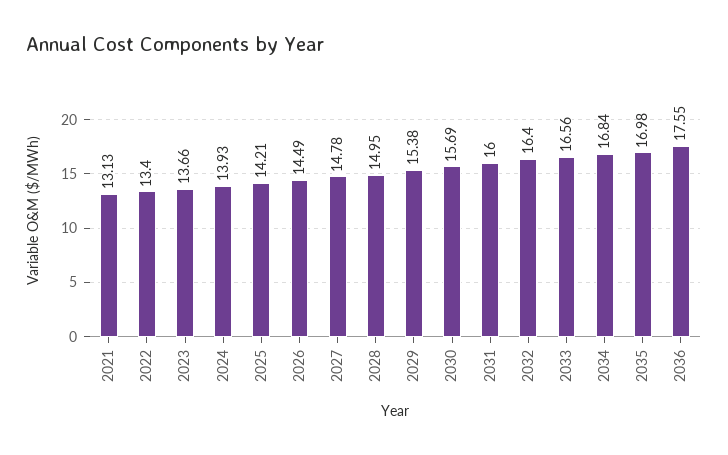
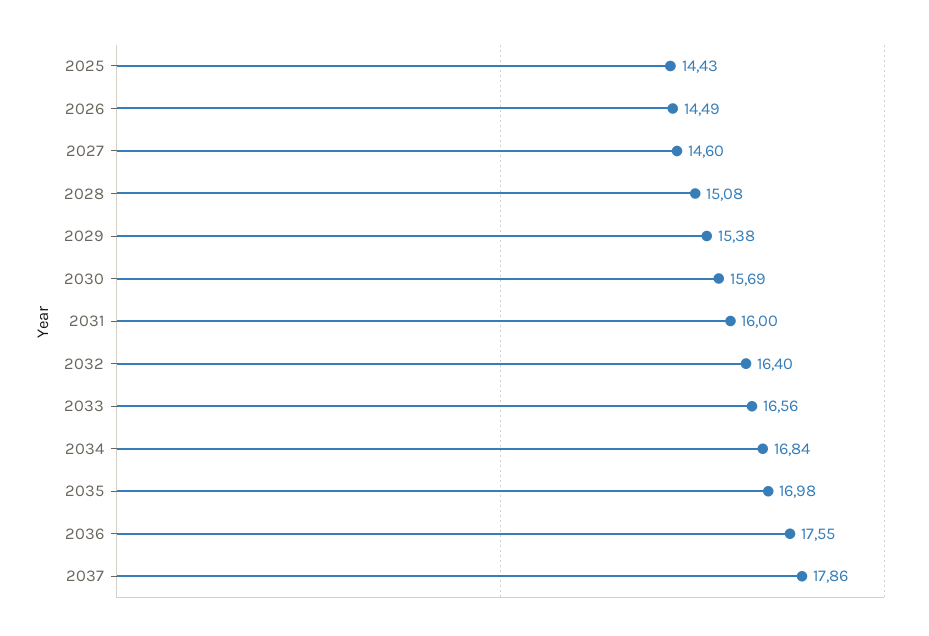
2021: 13.13 -> none
2022: 13.4 -> none
2023: 13.66 -> none
2024: 13.93 -> none
2025: 14.21 -> 14.43
2027: 14.78 -> 14.6
2028: 14.95 -> 15.08
2037: none -> 17.86

